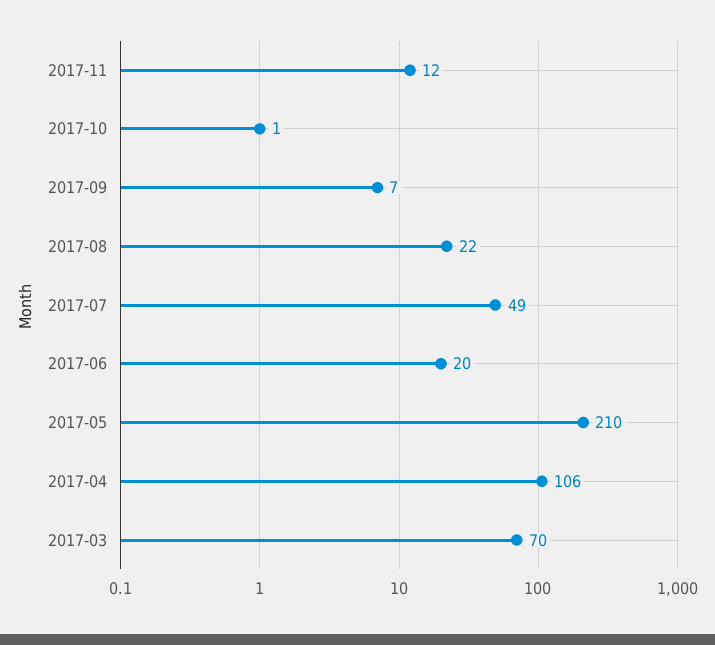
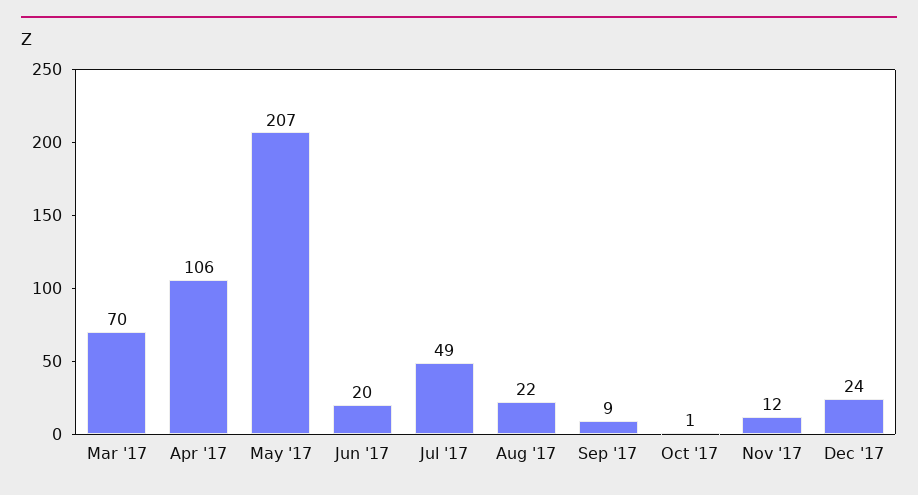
2017-09: 7 -> 9
2017-05: 210 -> 207
Dec '17: none -> 24

